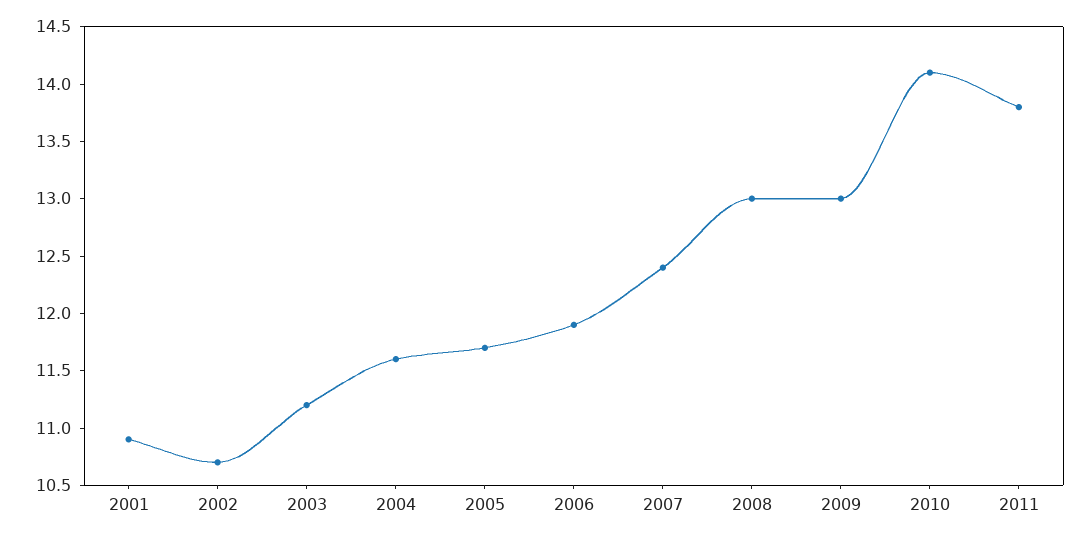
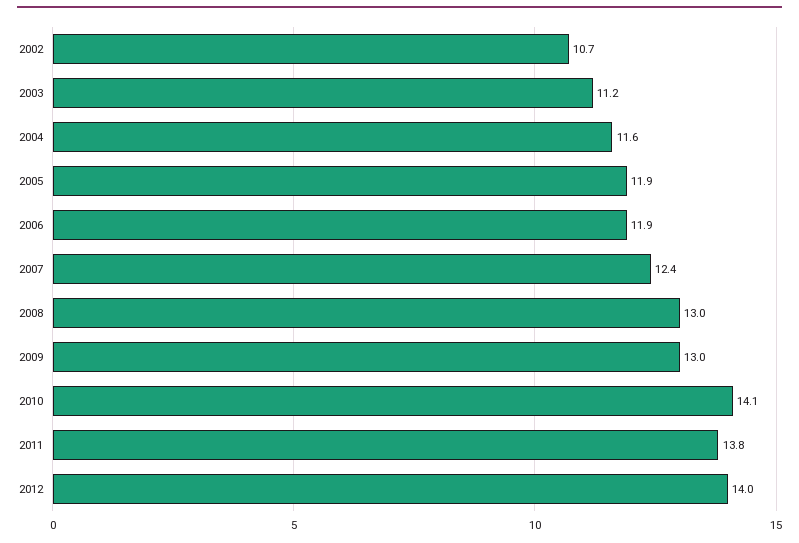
2001: 10.9 -> none
2005: 11.7 -> 11.9
2012: none -> 14

